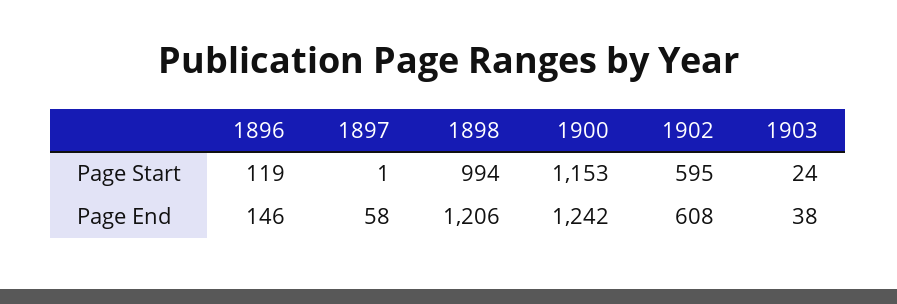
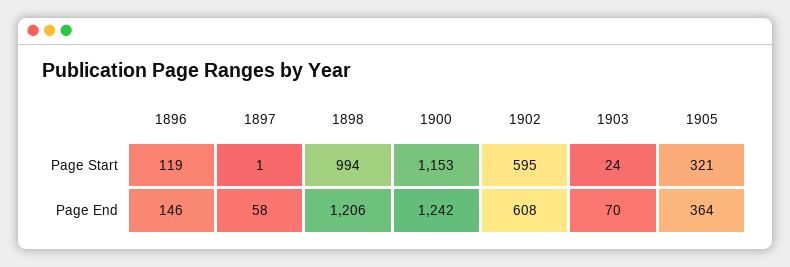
1903, Page End: 38 -> 70
1905, Page Start: none -> 321
1905, Page End: none -> 364

